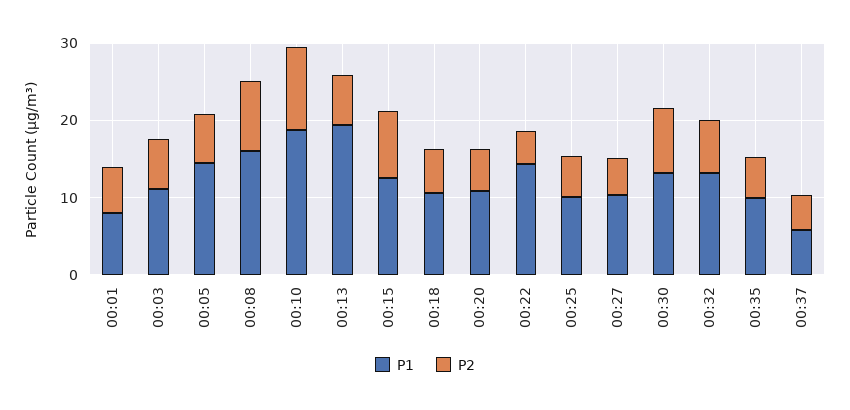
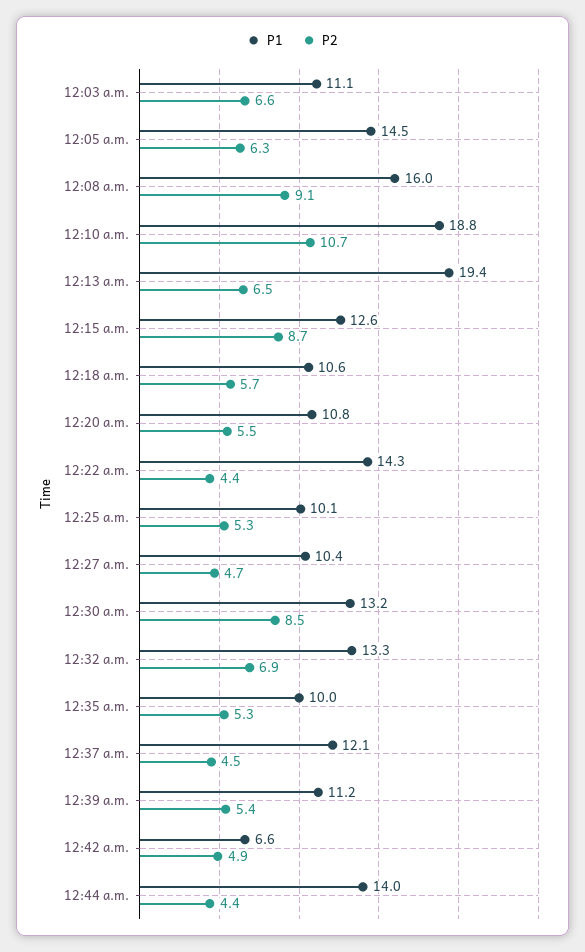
P1, 00:01: 8 -> none
P2, 00:01: 6 -> none
P1, 00:37: 6 -> 12.1
P1, 12:39 a.m.: none -> 11.2
P2, 12:39 a.m.: none -> 5.4
P1, 12:42 a.m.: none -> 6.6
P2, 12:42 a.m.: none -> 4.9
P1, 12:44 a.m.: none -> 14
P2, 12:44 a.m.: none -> 4.4

